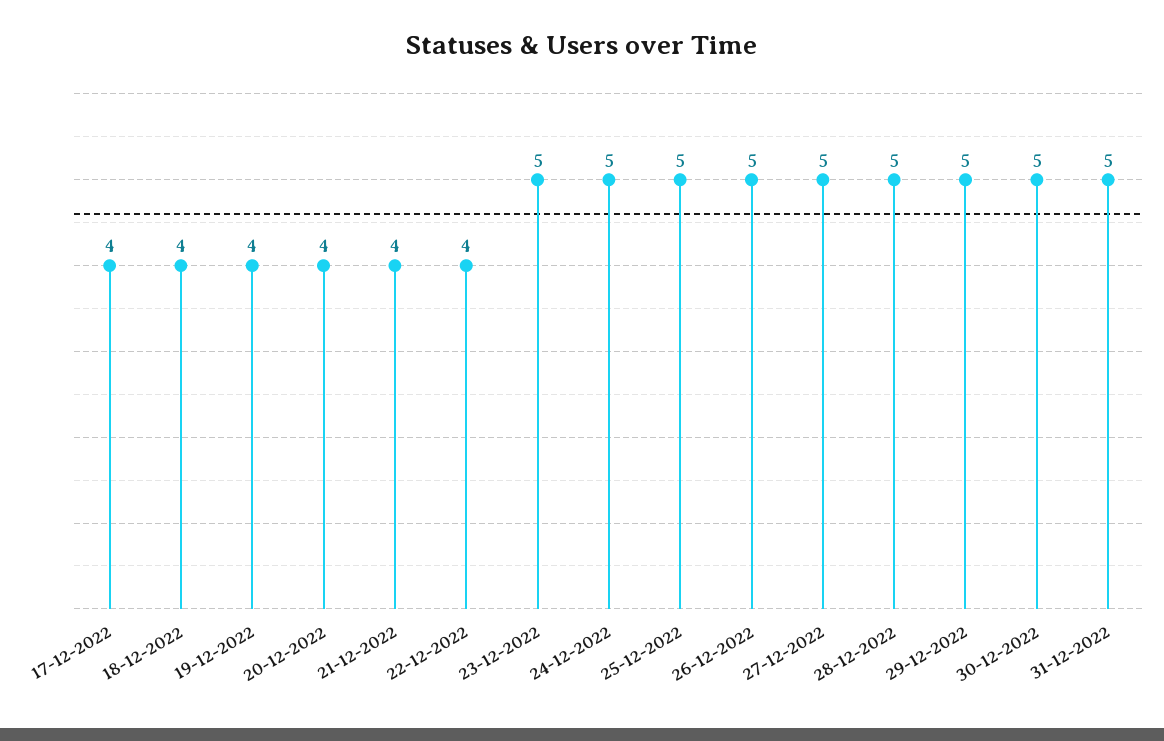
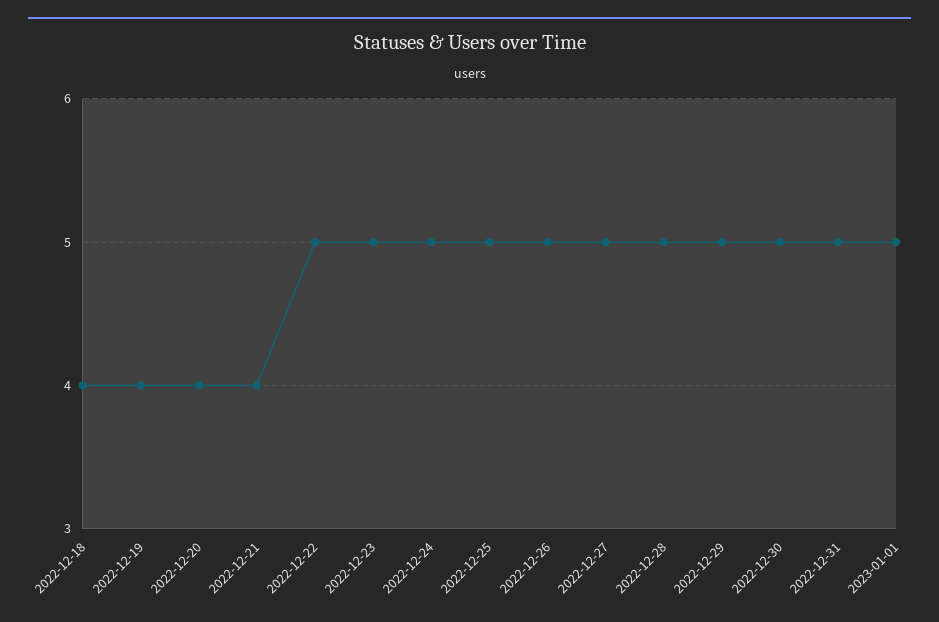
17-12-2022: 4 -> none
22-12-2022: 4 -> 5
2023-01-01: none -> 5

